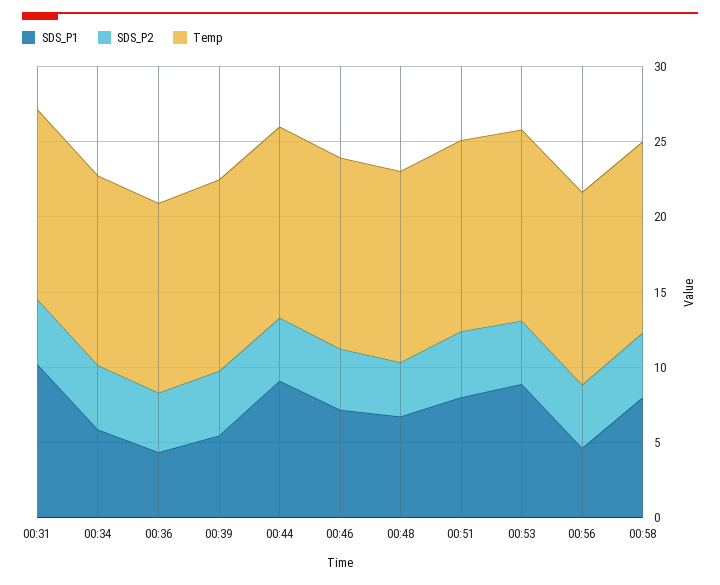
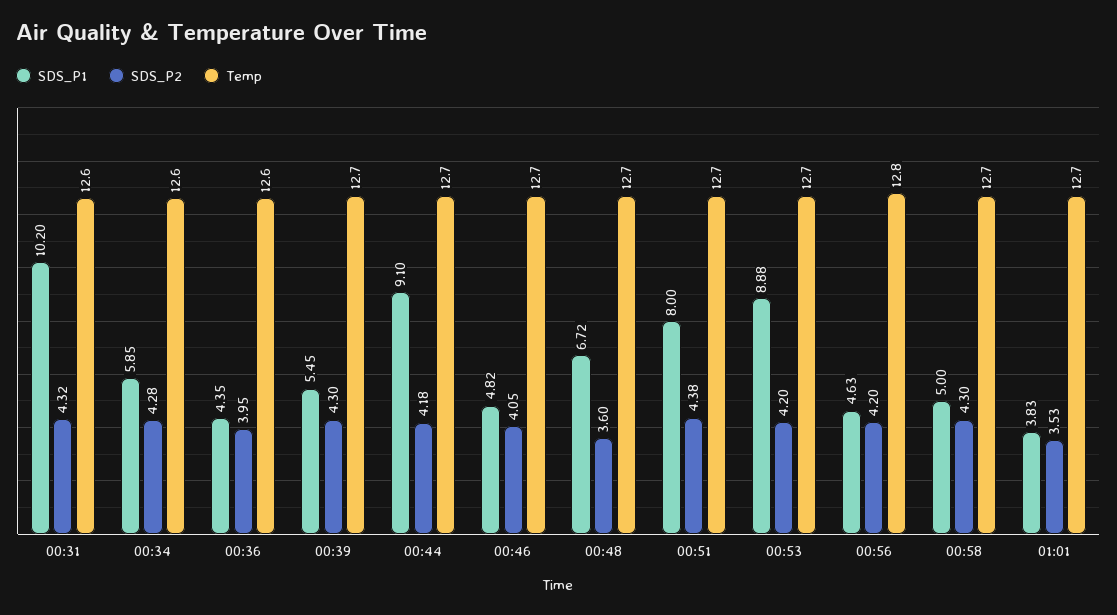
SDS_P1, 00:46: 7 -> 4.82
SDS_P1, 00:58: 8 -> 5
SDS_P1, 01:01: none -> 3.83
SDS_P2, 01:01: none -> 3.53
Temp, 01:01: none -> 12.7

